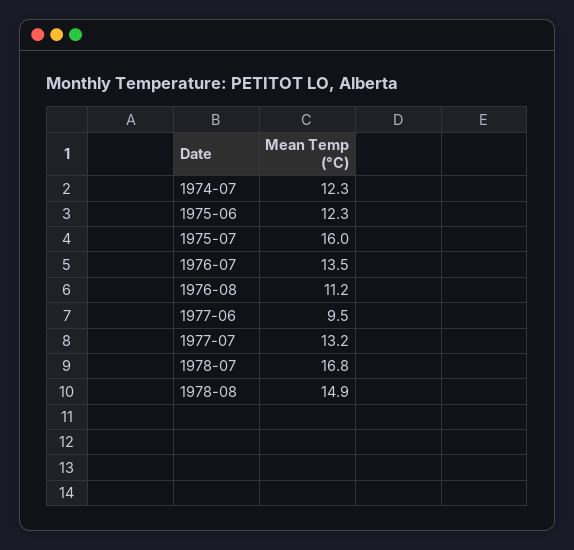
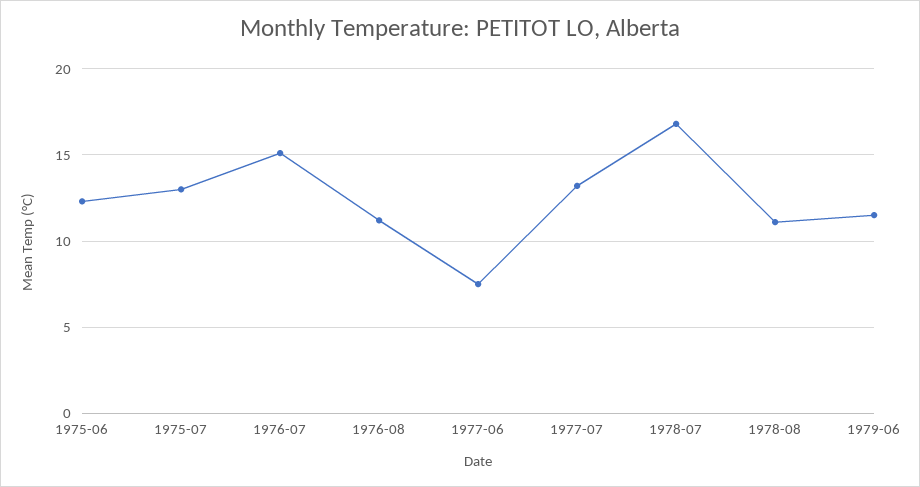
1974-07: 12.3 -> none
1975-07: 16 -> 13
1976-07: 13.5 -> 15
1977-06: 9.5 -> 7.5
1978-08: 14.9 -> 11
1979-06: none -> 11.5

